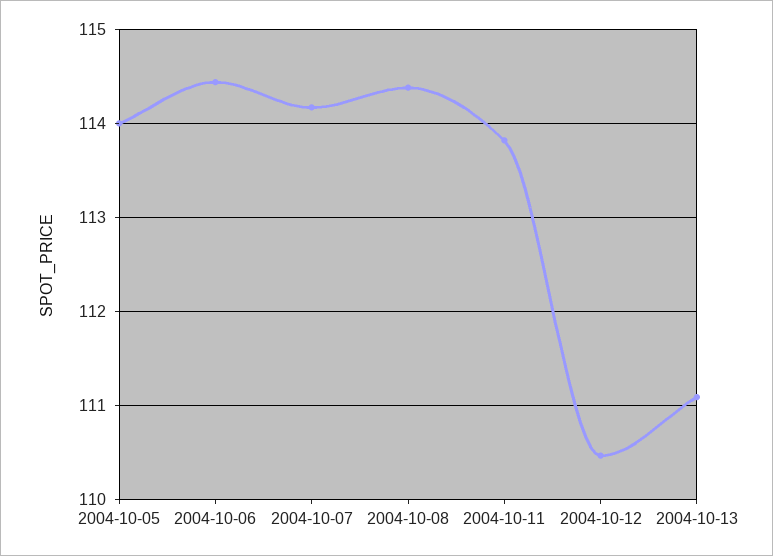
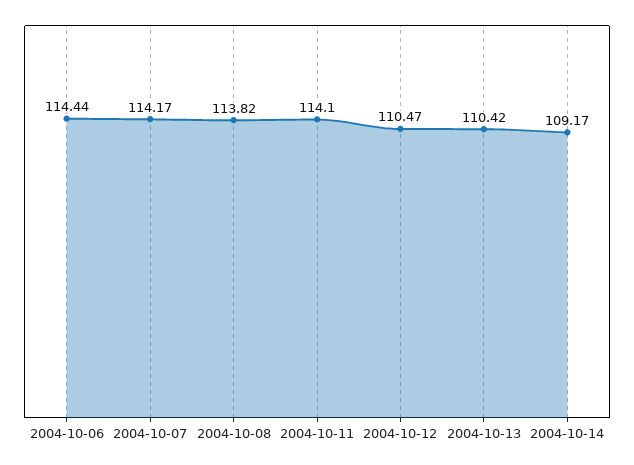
2004-10-05: 114 -> none
2004-10-08: 114.4 -> 113.82
2004-10-11: 113.8 -> 114.1
2004-10-13: 111.1 -> 110.42
2004-10-14: none -> 109.17

